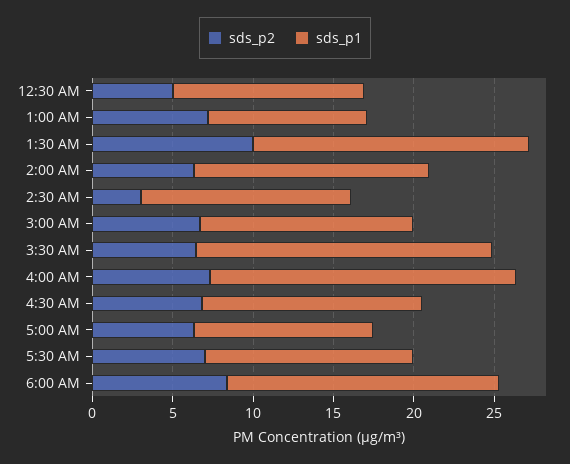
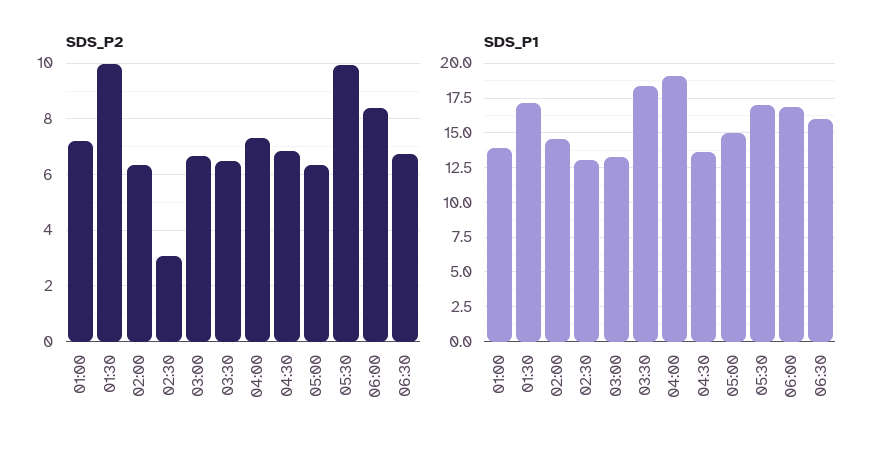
sds_p2, 12:30 AM: 5 -> none
sds_p1, 12:30 AM: 12 -> none
sds_p1, 1:00 AM: 10 -> 14
sds_p1, 5:00 AM: 11 -> 15
sds_p2, 5:30 AM: 7 -> 10
sds_p1, 5:30 AM: 13 -> 17
sds_p2, 06:30: none -> 6.75
sds_p1, 06:30: none -> 16

